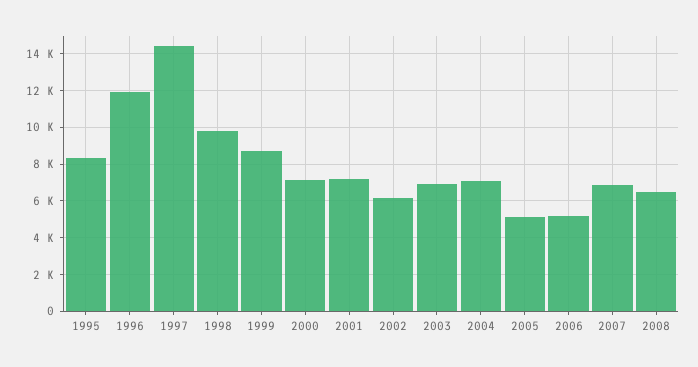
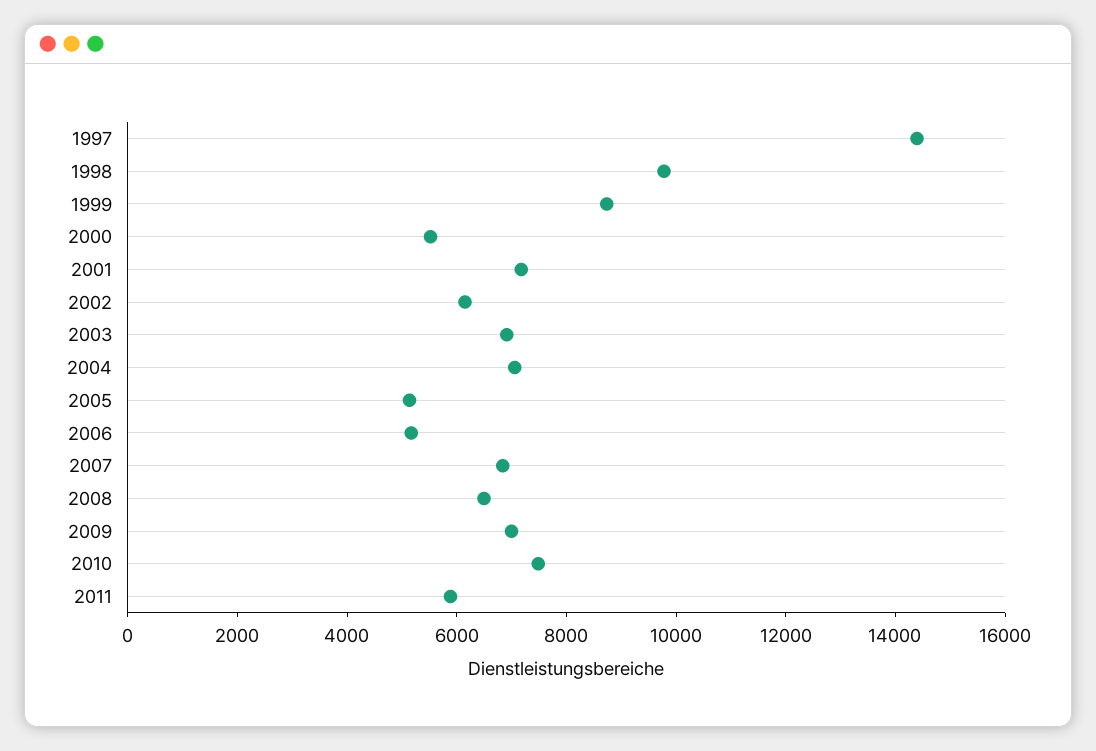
1995: 8500 -> none
1996: 12000 -> none
2000: 7000 -> 5500
2009: none -> 7000
2010: none -> 7500
2011: none -> 6000

